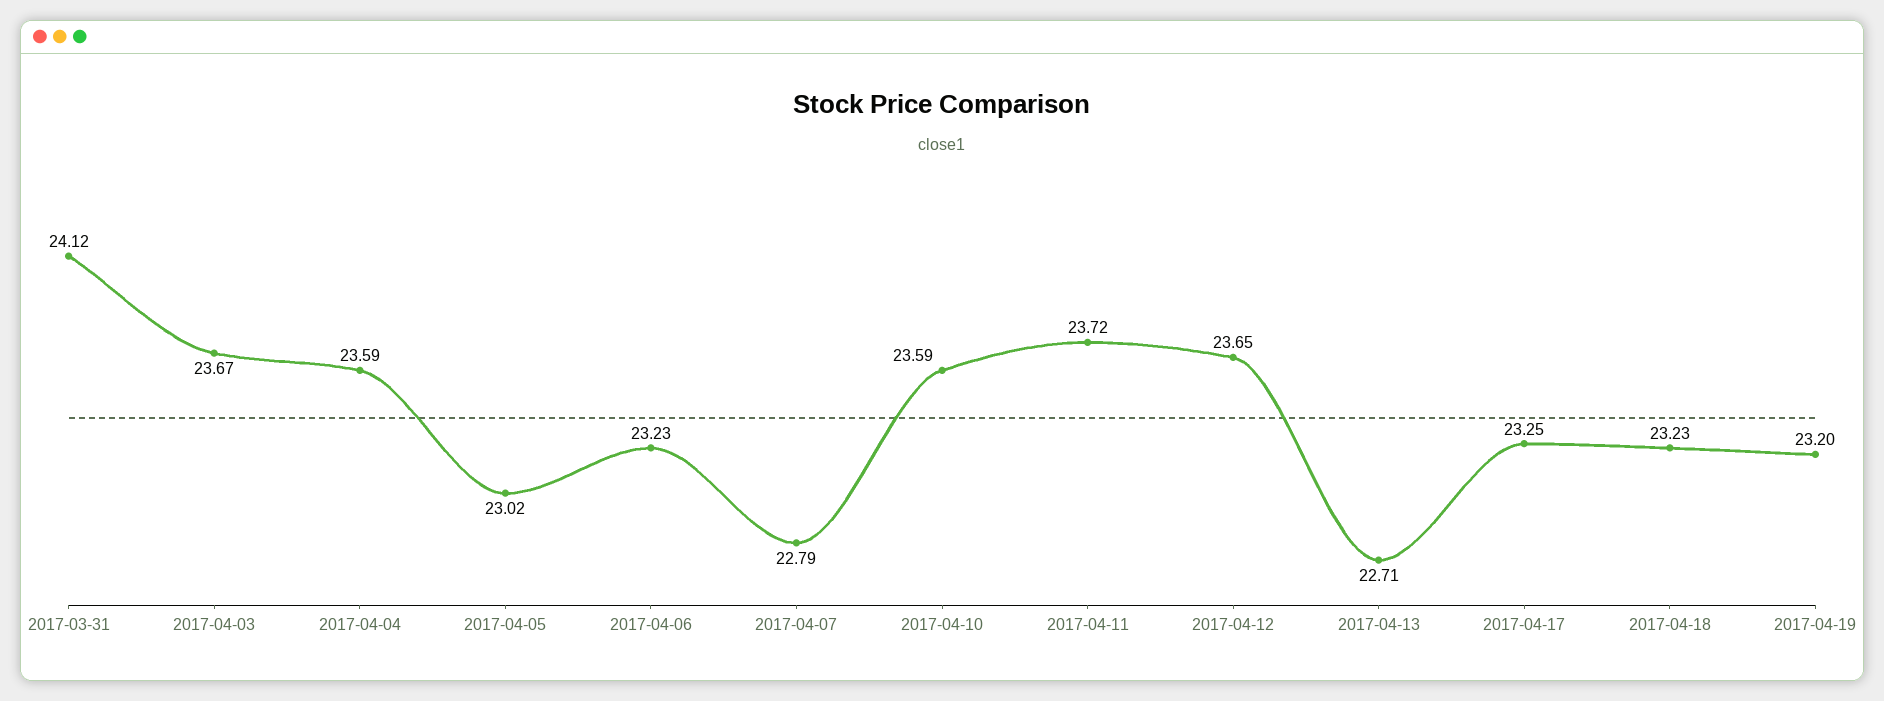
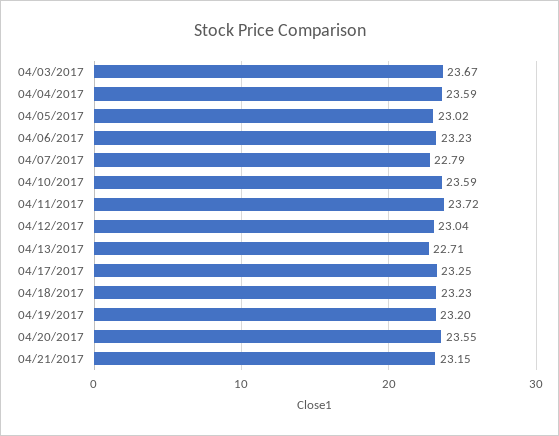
2017-03-31: 24.12 -> none
2017-04-12: 23.65 -> 23.04
04/20/2017: none -> 23.55
04/21/2017: none -> 23.15

